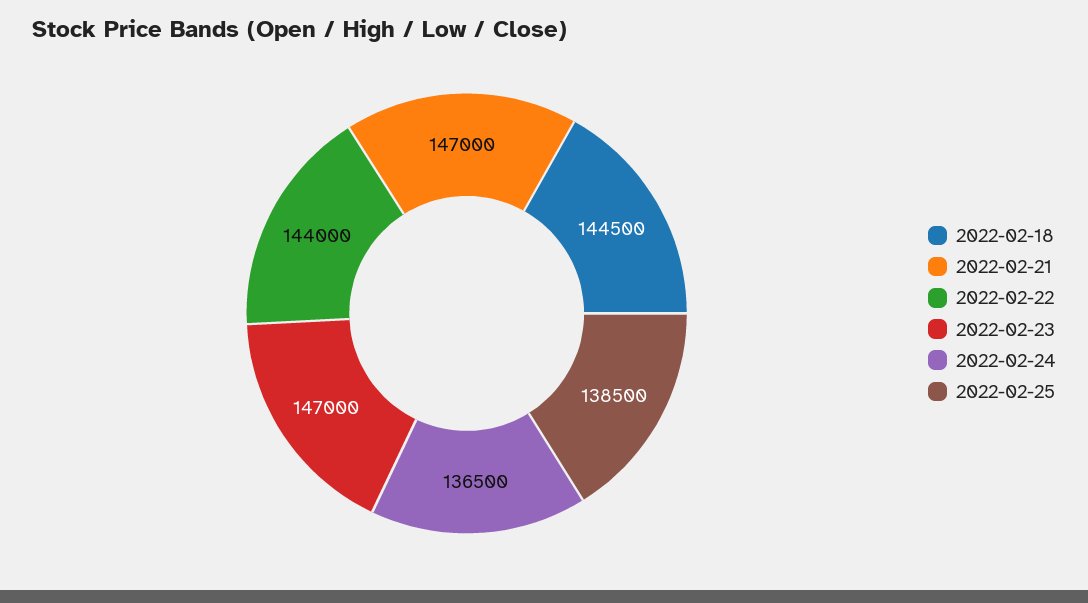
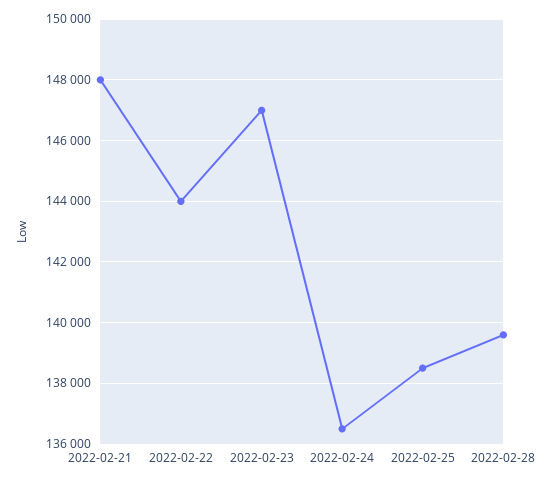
2022-02-18: 144500 -> none
2022-02-21: 147000 -> 148000
2022-02-28: none -> 139600

